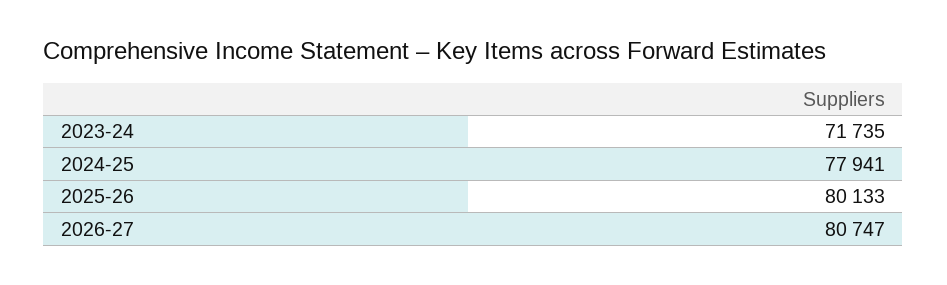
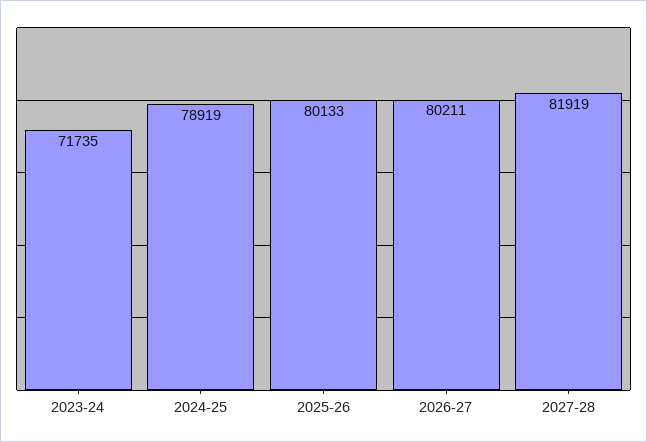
2024-25: 77941 -> 78919
2026-27: 80747 -> 80211
2027-28: none -> 81919

